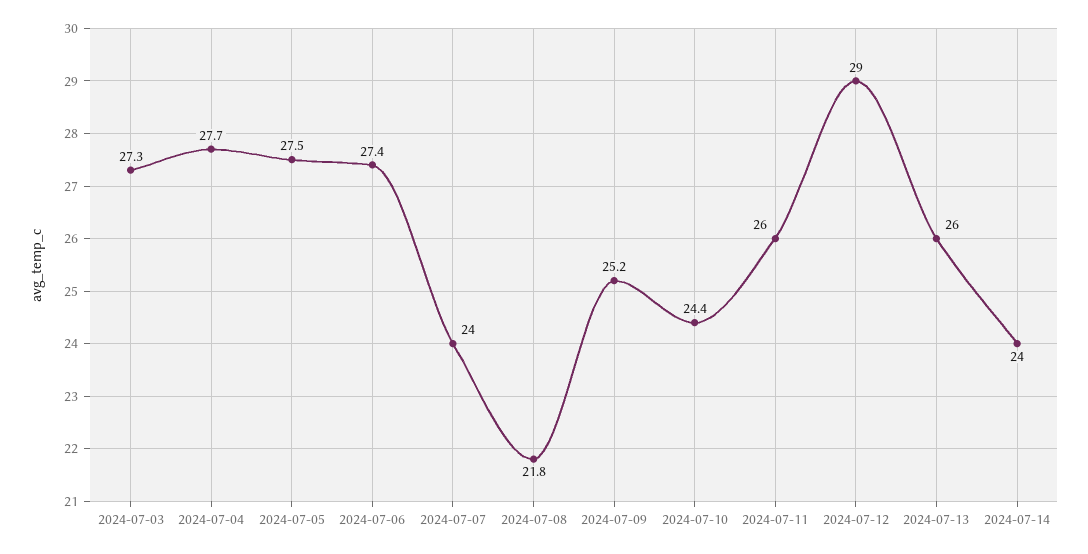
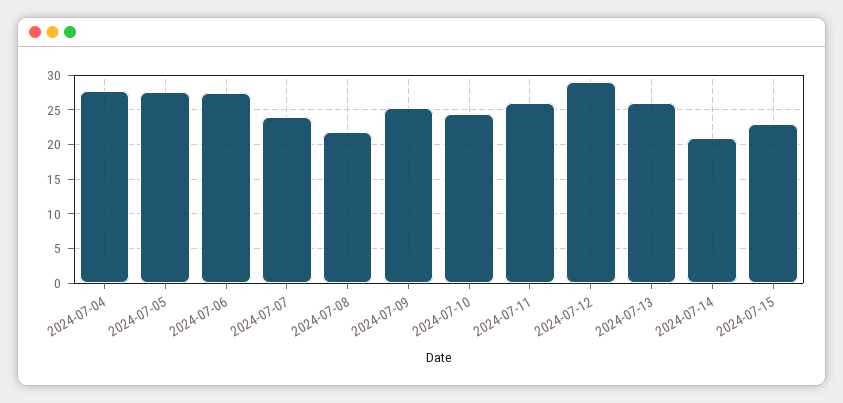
2024-07-03: 27.3 -> none
2024-07-14: 24 -> 21
2024-07-15: none -> 23

